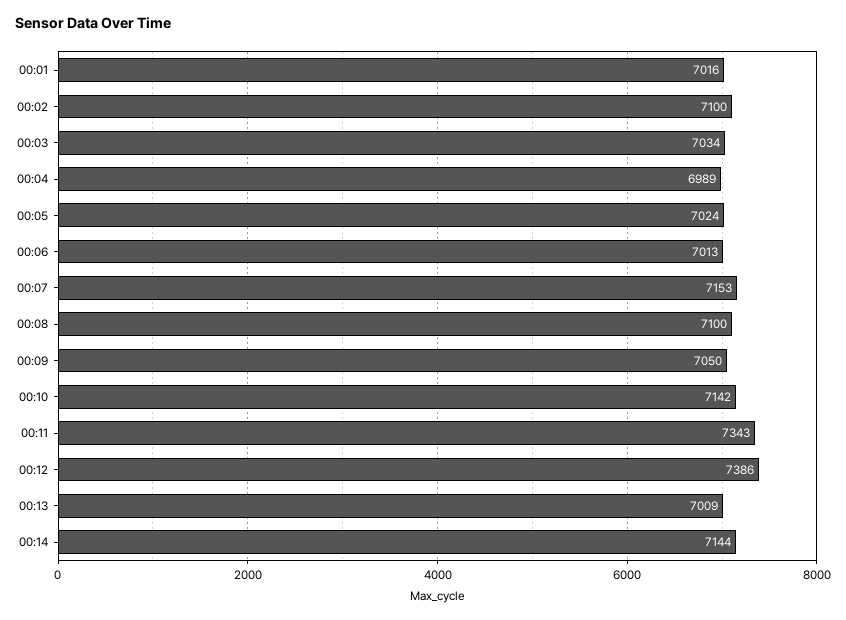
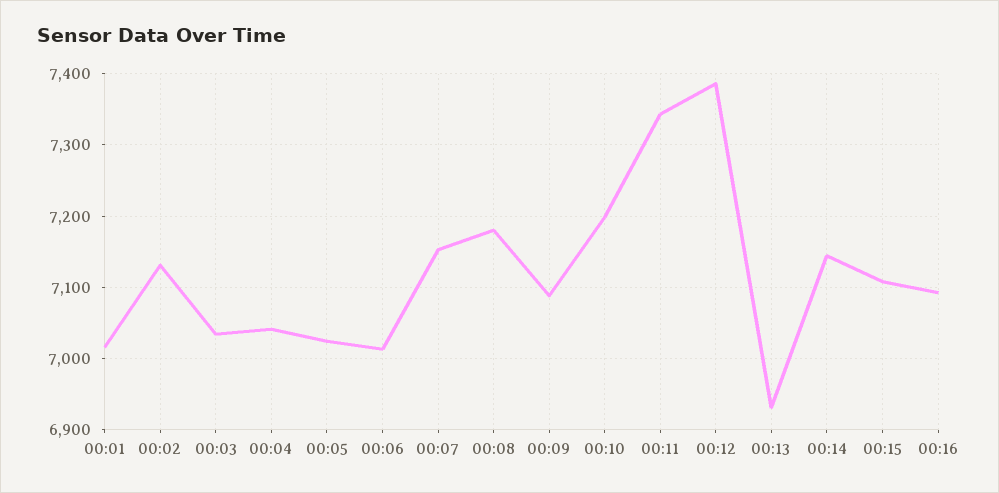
00:02: 7100 -> 7130
00:04: 6989 -> 7040
00:08: 7100 -> 7180
00:09: 7050 -> 7090
00:10: 7142 -> 7200
00:13: 7009 -> 6930
00:15: none -> 7110
00:16: none -> 7090

